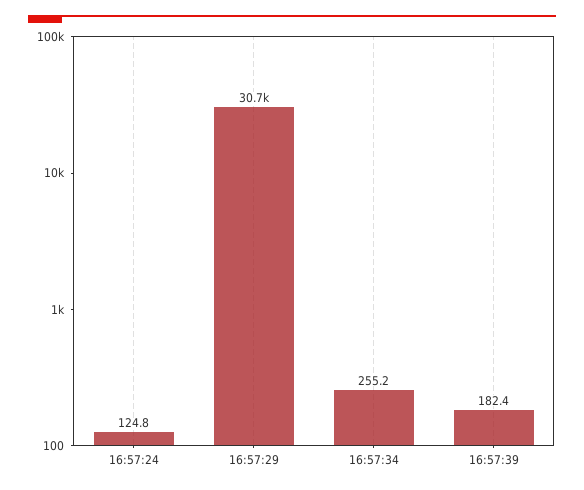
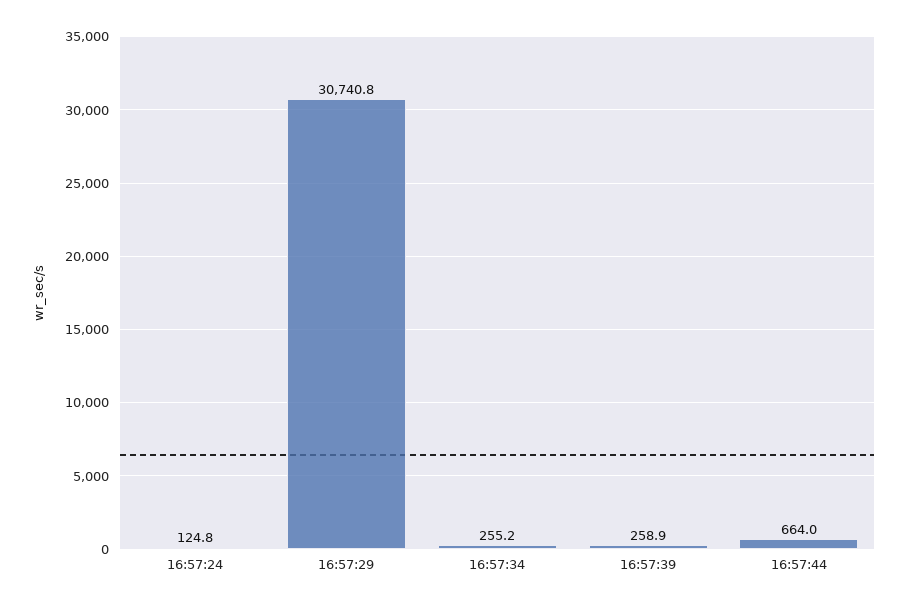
16:57:39: 182.4 -> 258.9
16:57:44: none -> 664

